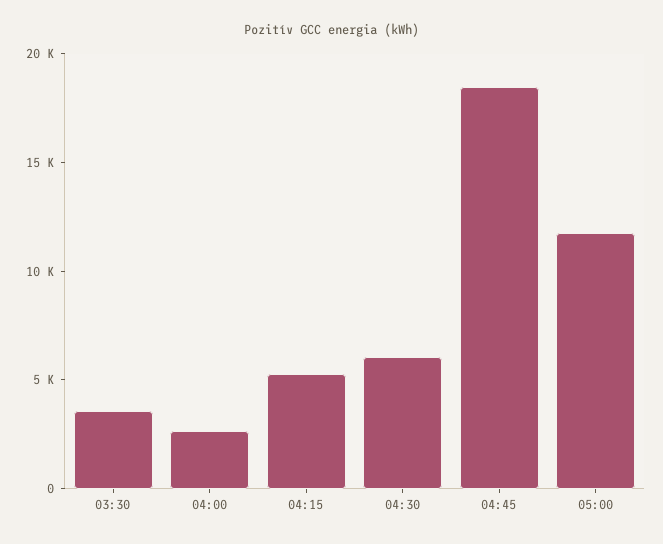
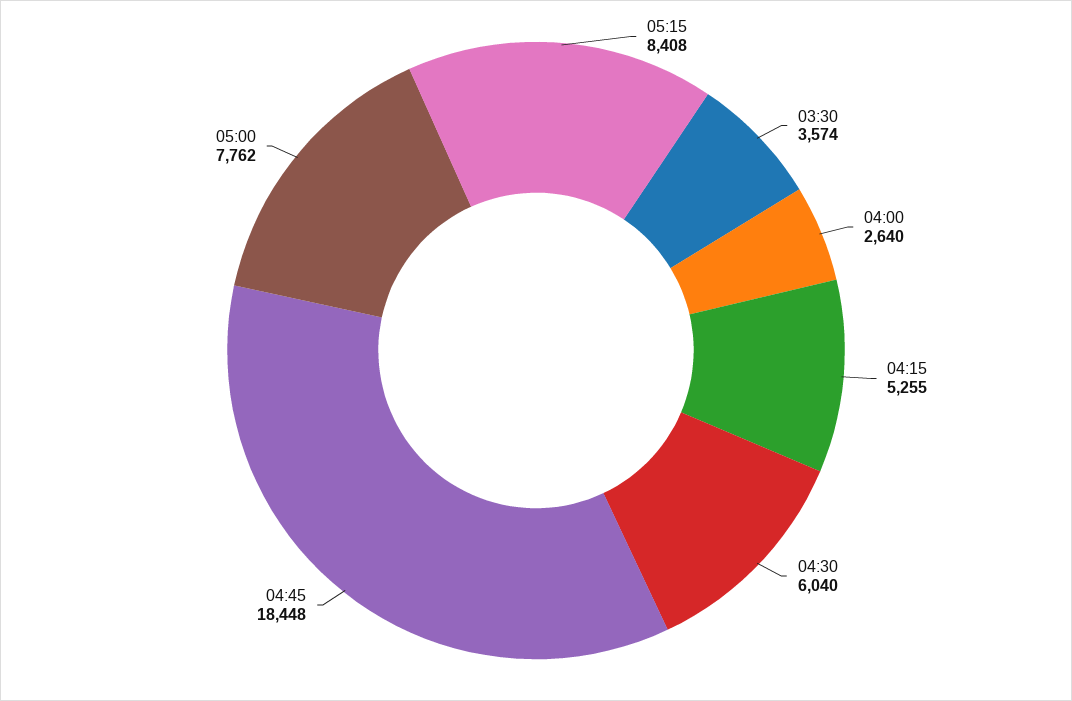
05:00: 12000 -> 7762
05:15: none -> 8408

